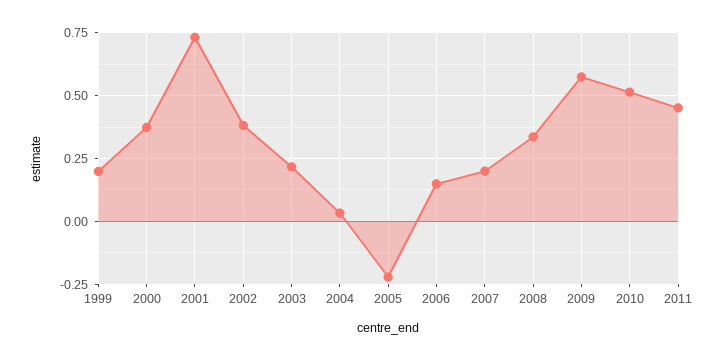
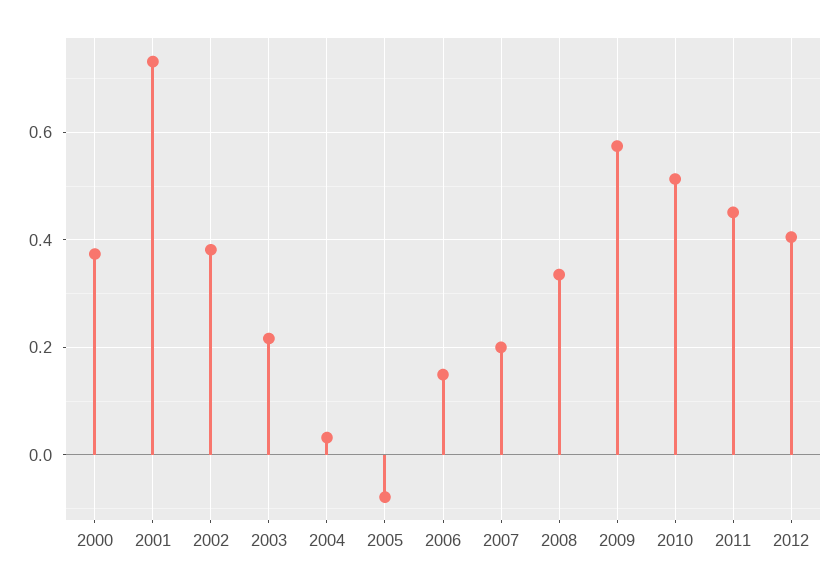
1999: 0.2 -> none
2005: -0.225 -> -0.08
2012: none -> 0.4

